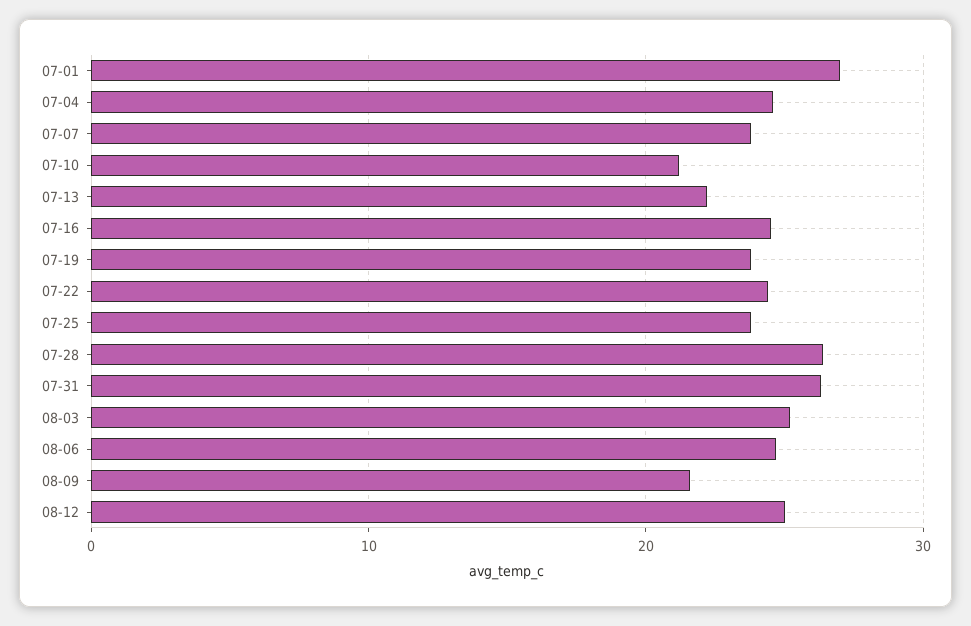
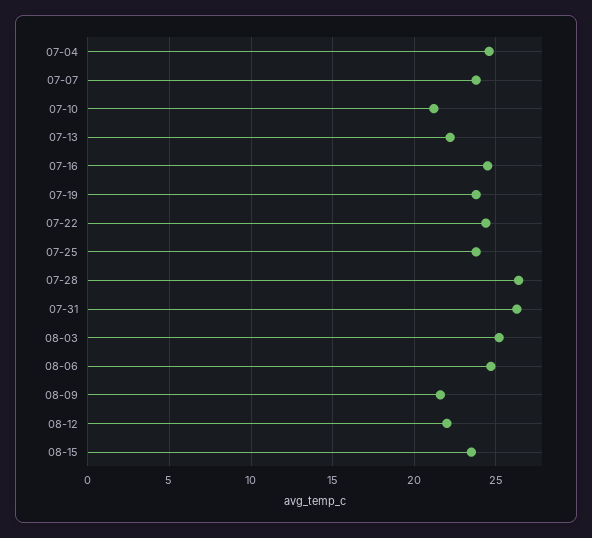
07-01: 27 -> none
08-12: 25 -> 22
08-15: none -> 23.5

